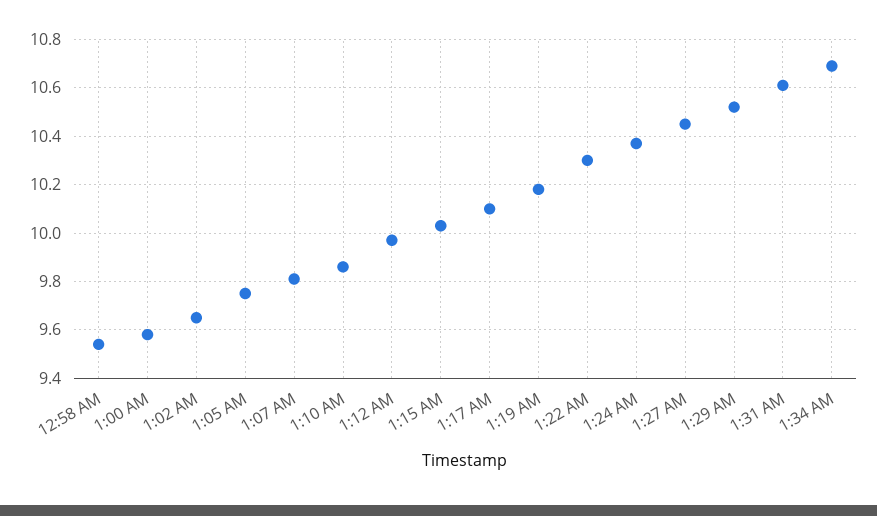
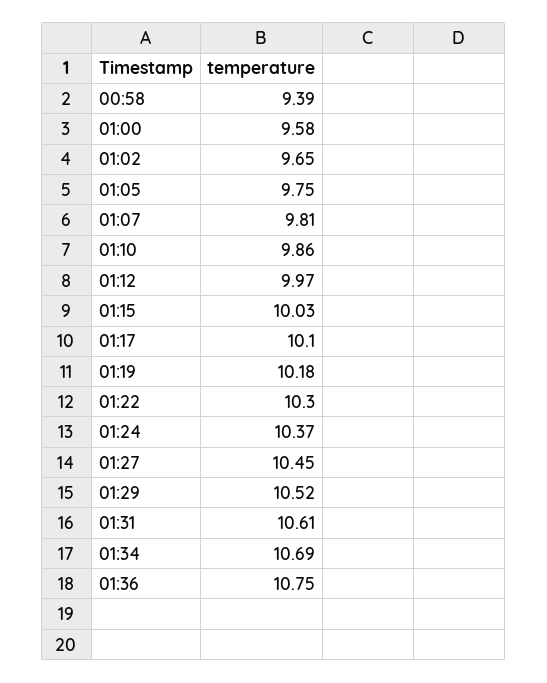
12:58 AM: 9.55 -> 9.39
01:36: none -> 10.75

